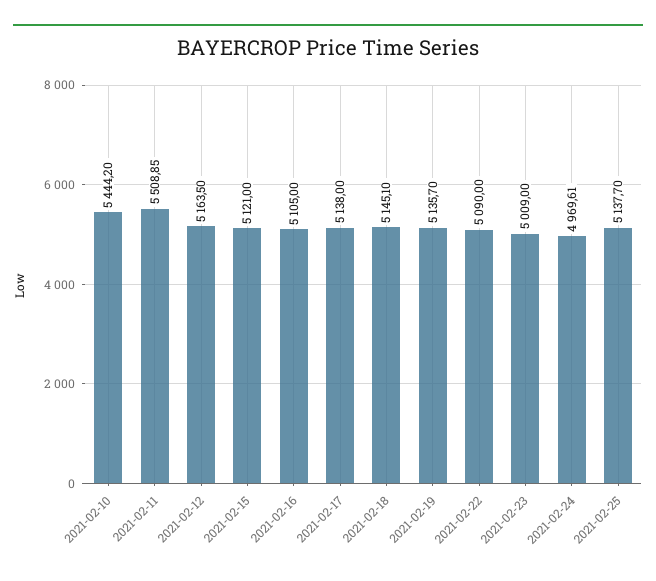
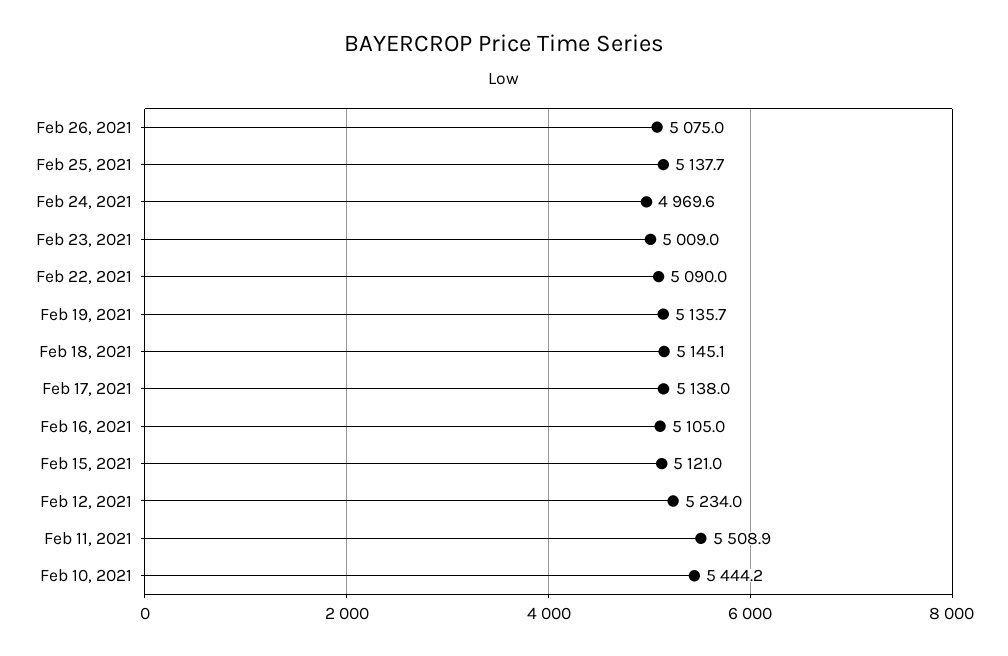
2021-02-12: 5163.5 -> 5234
Feb 26, 2021: none -> 5075

